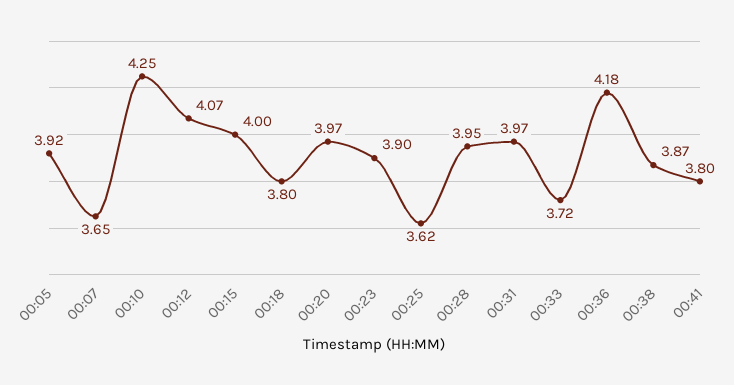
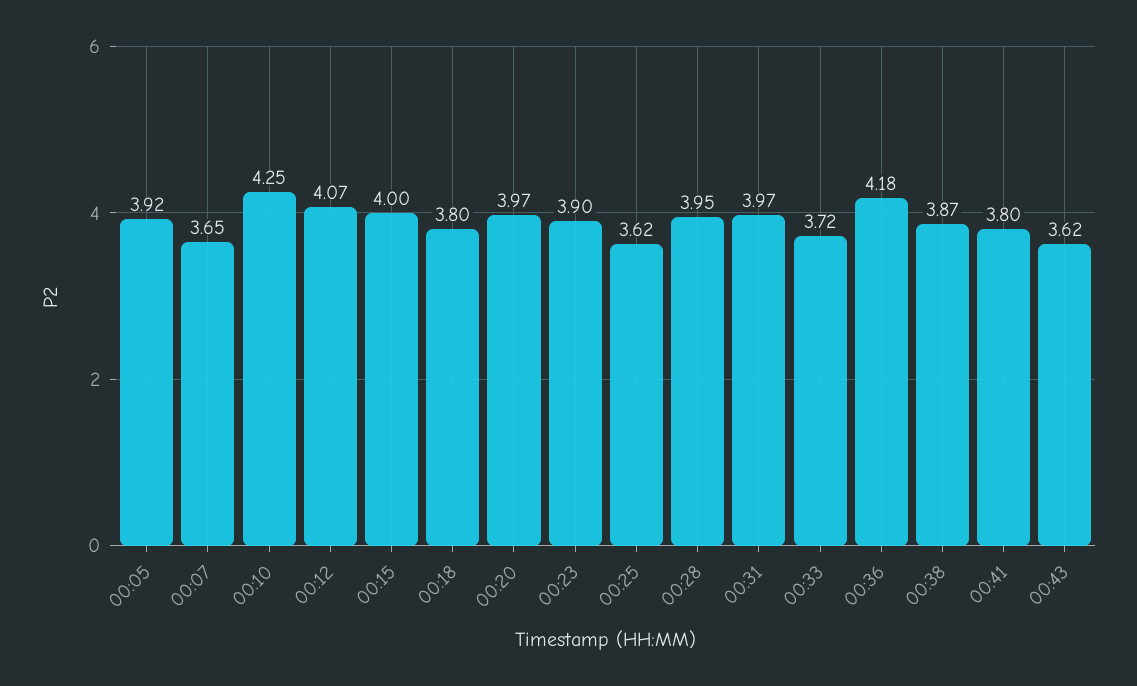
00:43: none -> 3.62

